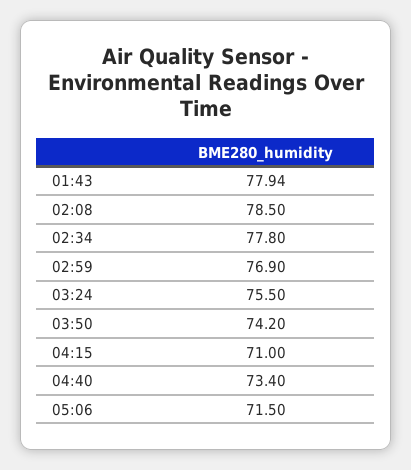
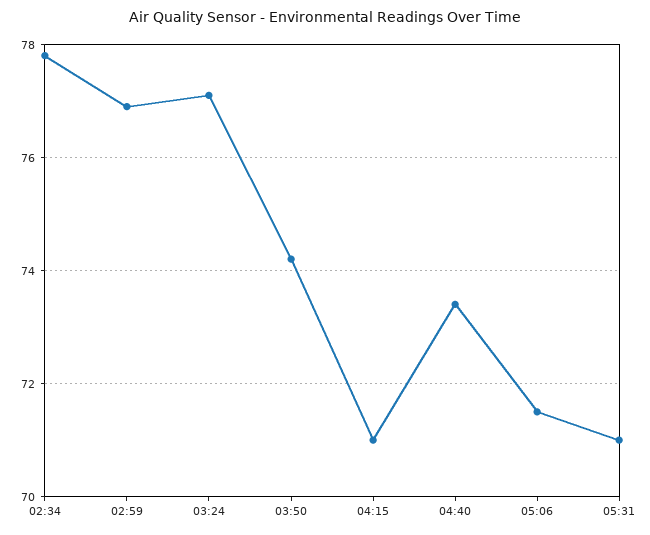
01:43: 77.94 -> none
02:08: 78.5 -> none
03:24: 75.5 -> 77
05:31: none -> 71

